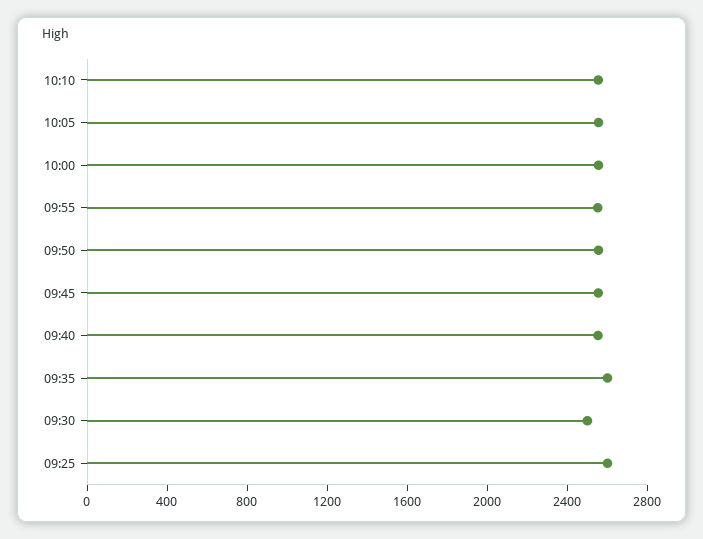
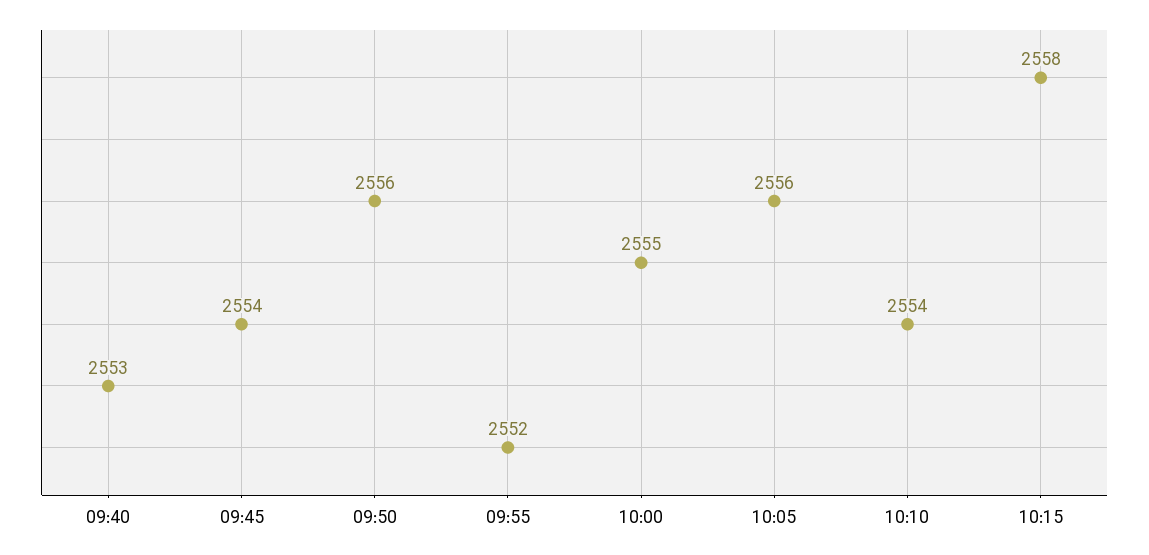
09:35: 2600 -> none
09:30: 2500 -> none
09:25: 2600 -> none
10:15: none -> 2558

